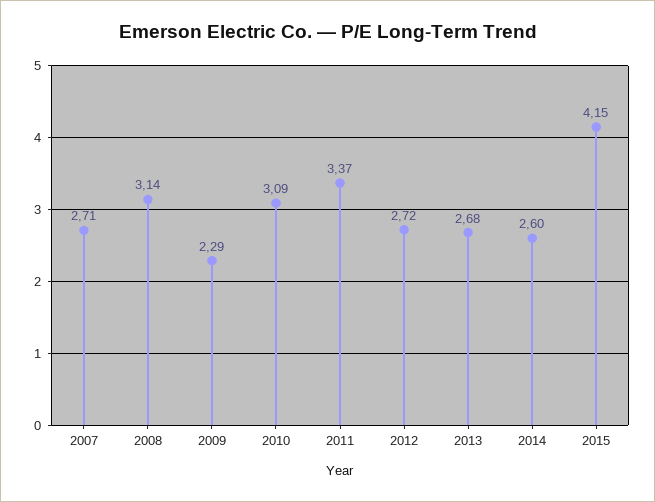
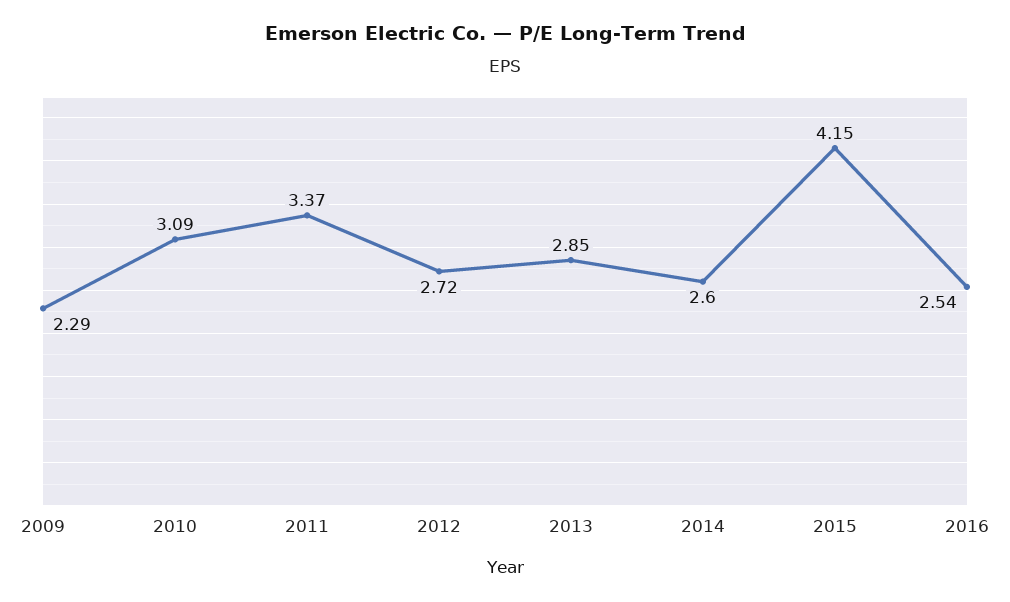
2007: 2.71 -> none
2008: 3.14 -> none
2013: 2.68 -> 2.85
2016: none -> 2.54

